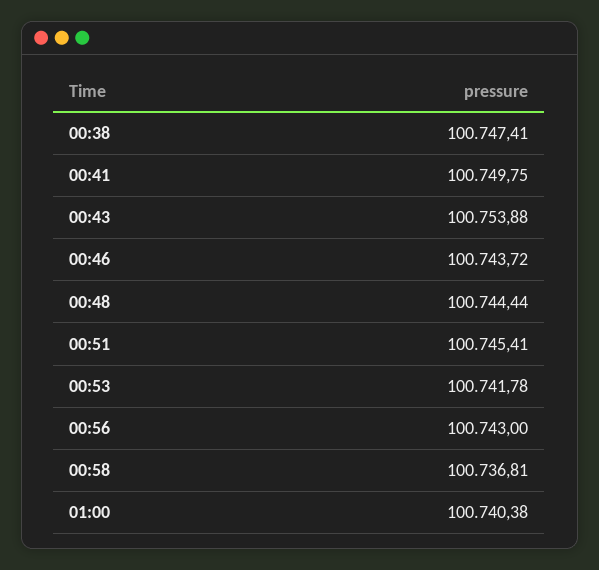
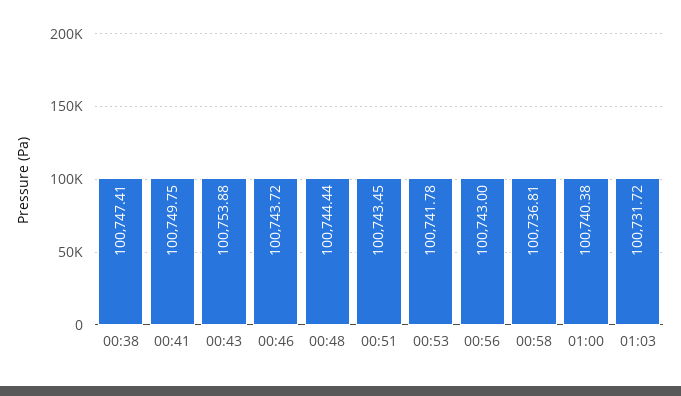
00:51: 100745.41 -> 100743.45
01:03: none -> 100731.72

